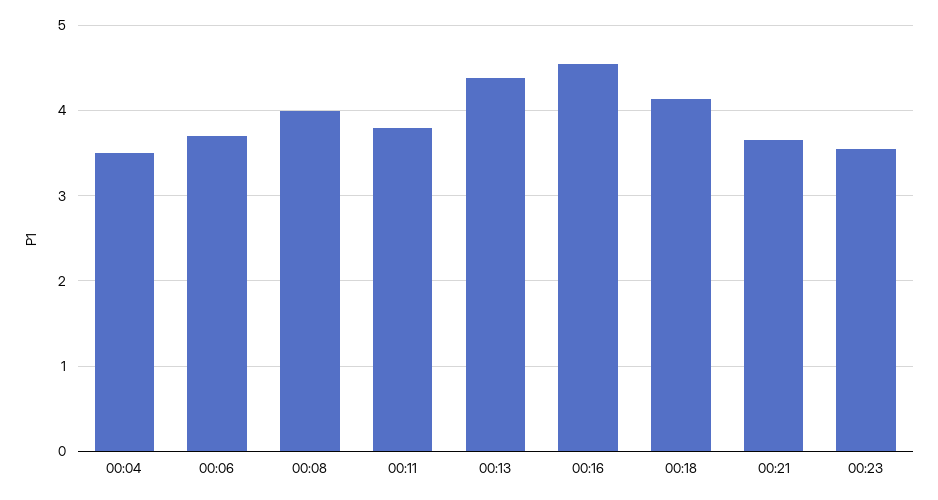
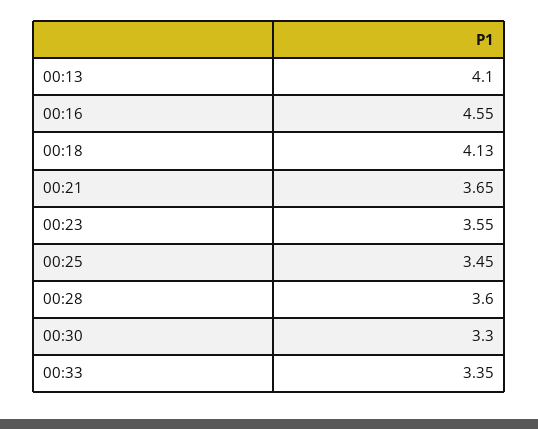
00:04: 3.5 -> none
00:06: 3.7 -> none
00:08: 4 -> none
00:11: 3.8 -> none
00:13: 4.4 -> 4.1
00:25: none -> 3.45
00:28: none -> 3.6
00:30: none -> 3.3
00:33: none -> 3.35

